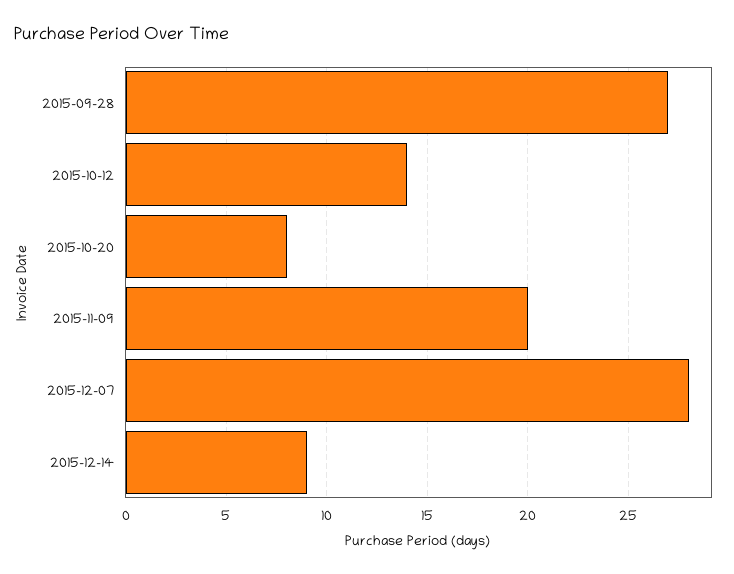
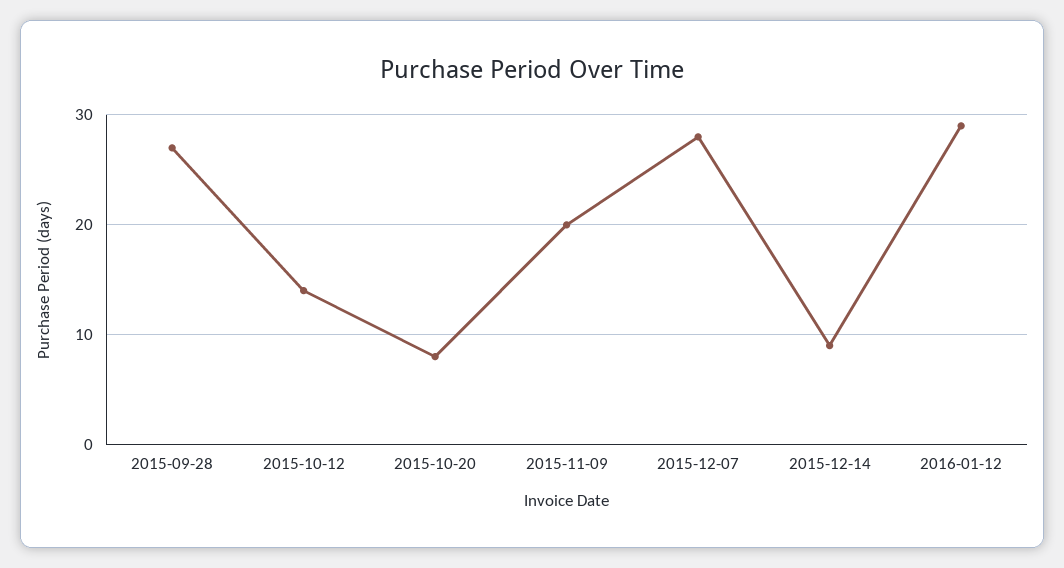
2016-01-12: none -> 29

